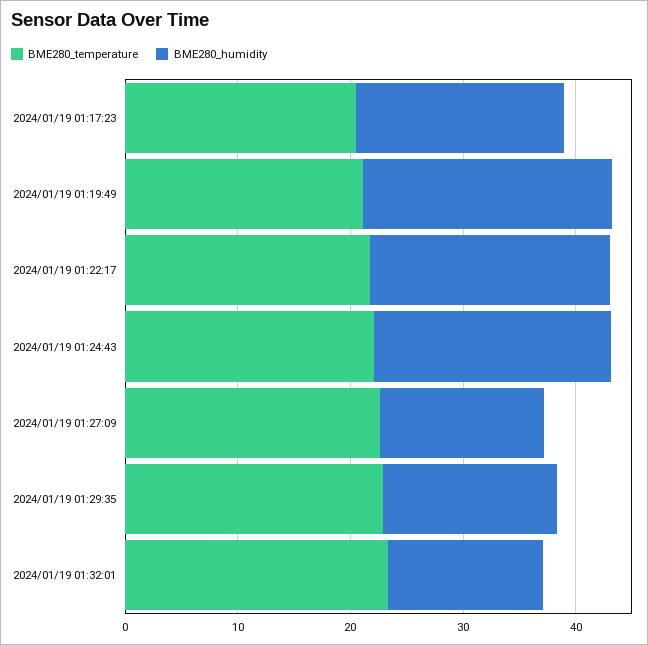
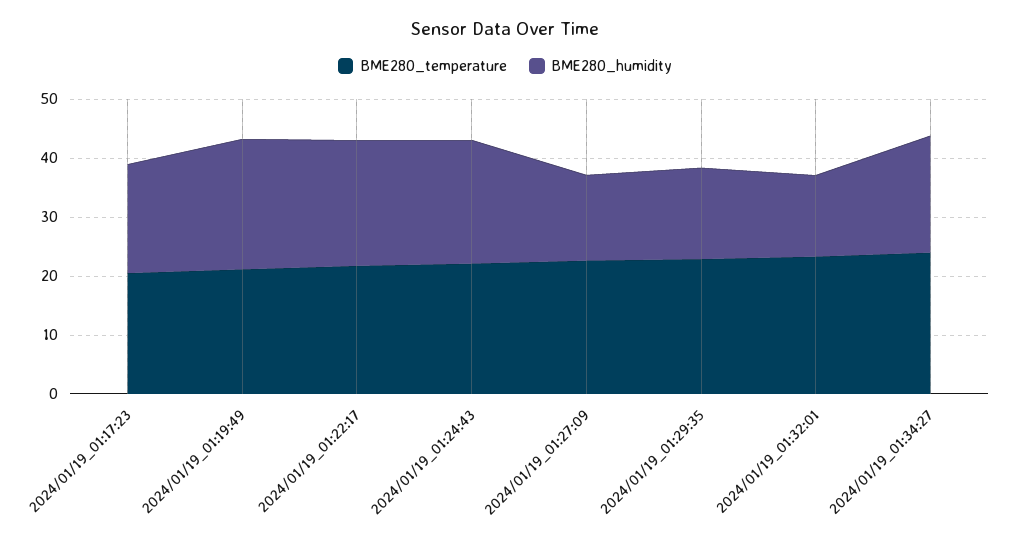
BME280_temperature, 2024/01/19_01:34:27: none -> 24
BME280_humidity, 2024/01/19_01:34:27: none -> 20

